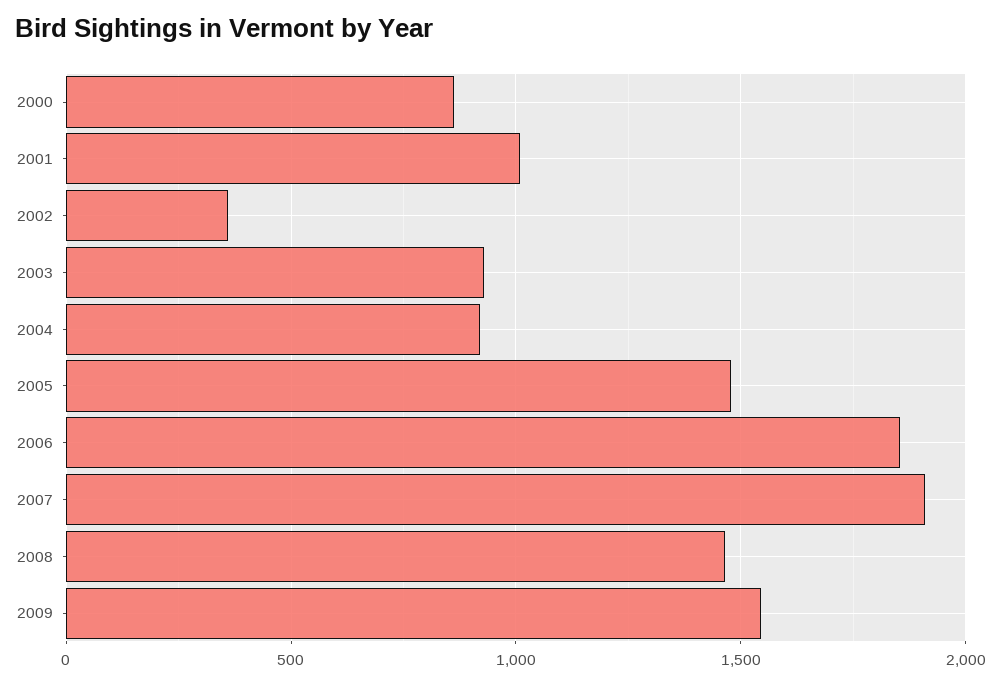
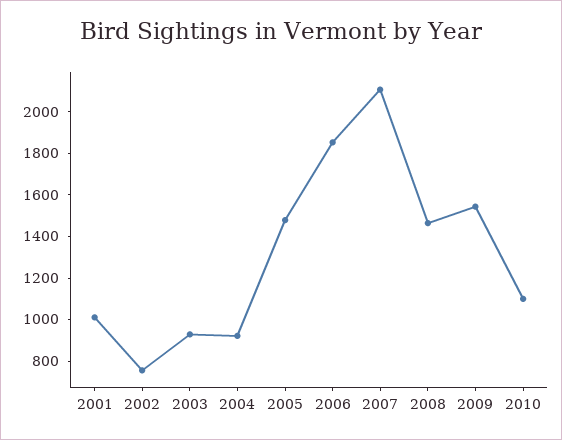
2000: 850 -> none
2002: 350 -> 750
2007: 1900 -> 2100
2010: none -> 1100

